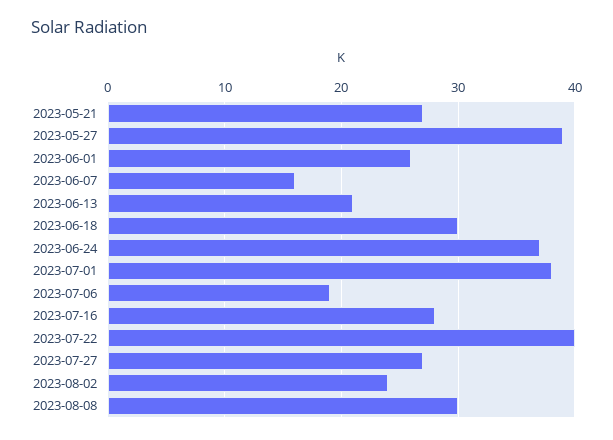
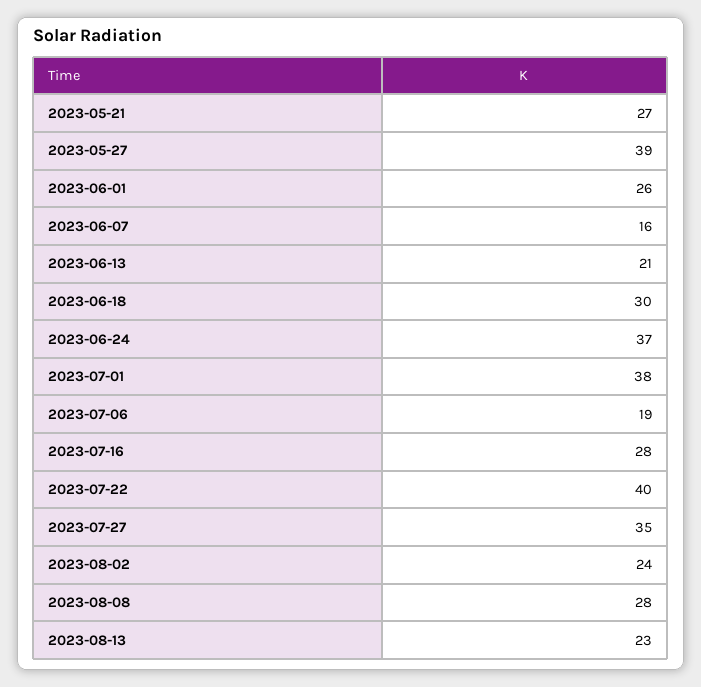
2023-07-27: 27 -> 35
2023-08-08: 30 -> 28
2023-08-13: none -> 23

